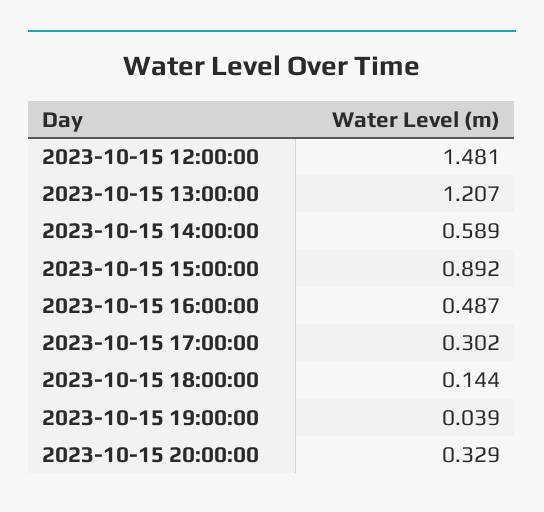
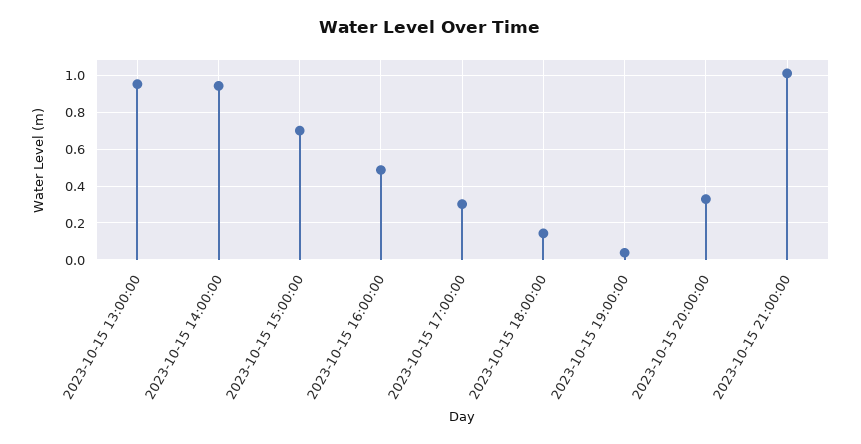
2023-10-15 12:00:00: 1.481 -> none
2023-10-15 13:00:00: 1.207 -> 0.95
2023-10-15 14:00:00: 0.589 -> 0.95
2023-10-15 15:00:00: 0.892 -> 0.7
2023-10-15 21:00:00: none -> 1

